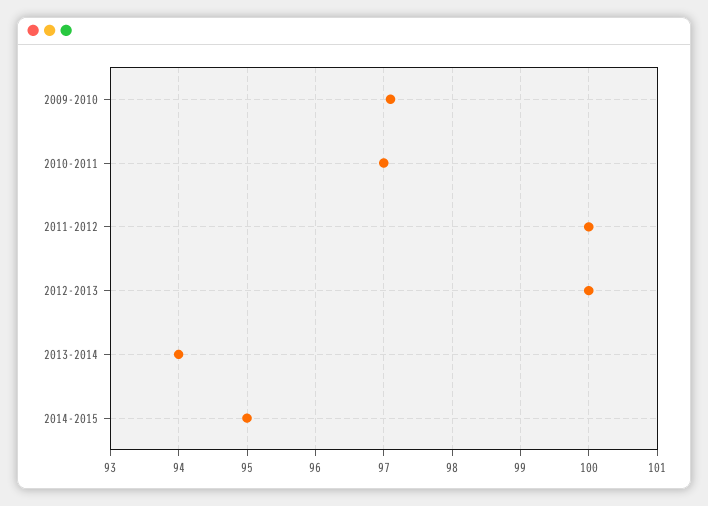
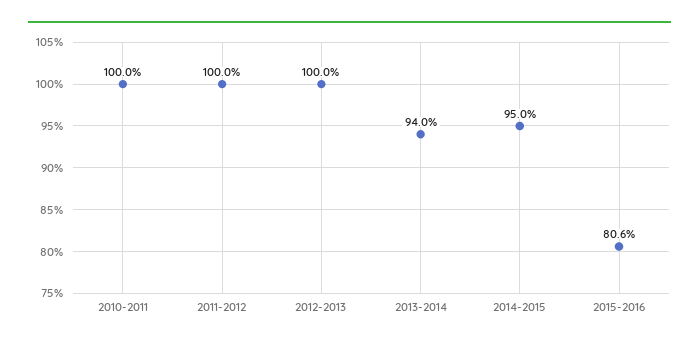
2009-2010: 97.1 -> none
2010-2011: 97 -> 100
2015-2016: none -> 80.6

